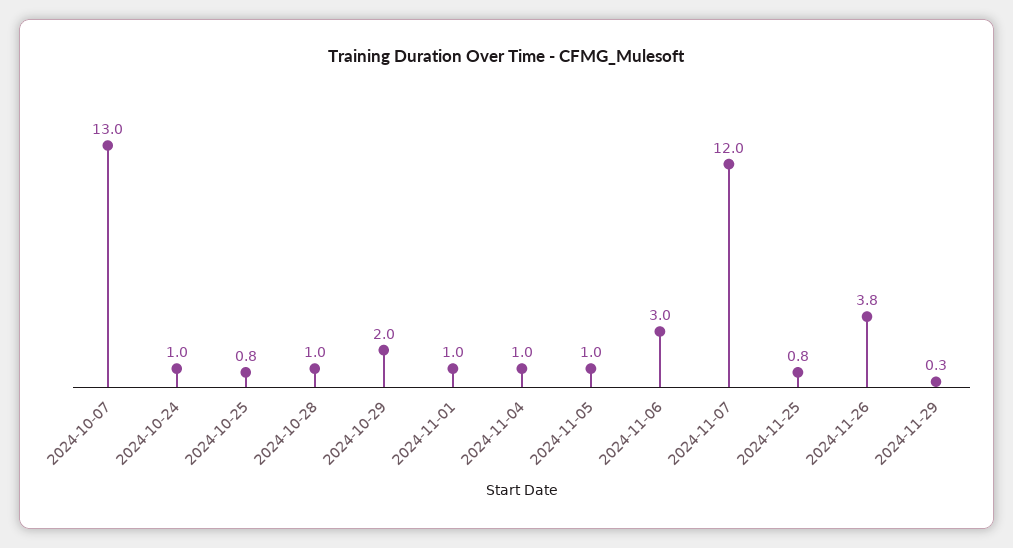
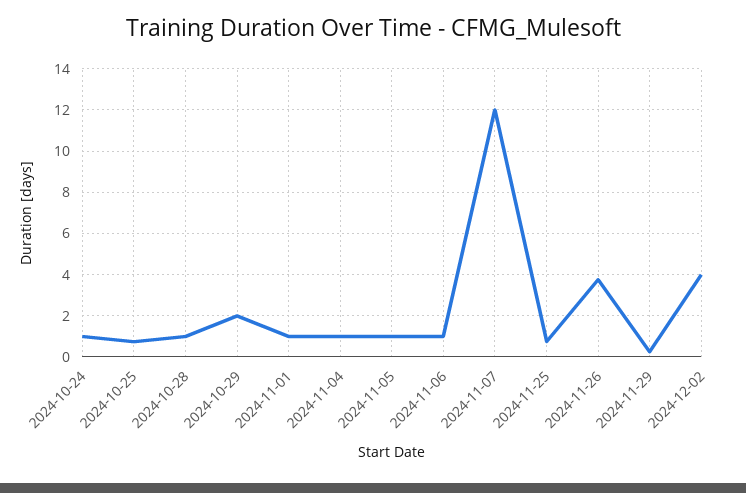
2024-10-07: 13 -> none
2024-11-06: 3 -> 1
2024-12-02: none -> 4

